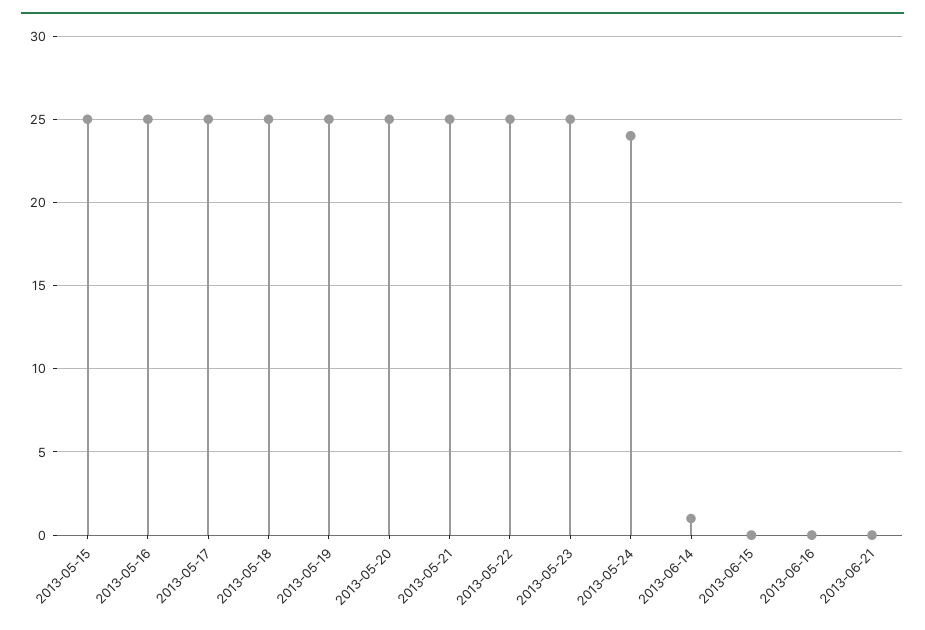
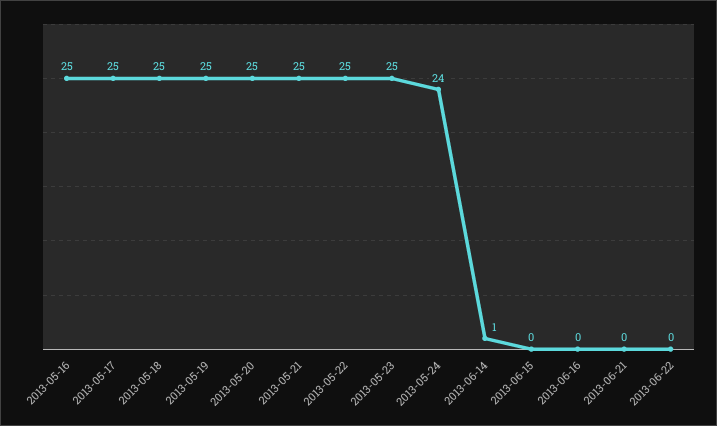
2013-05-15: 25 -> none
2013-06-22: none -> 0

